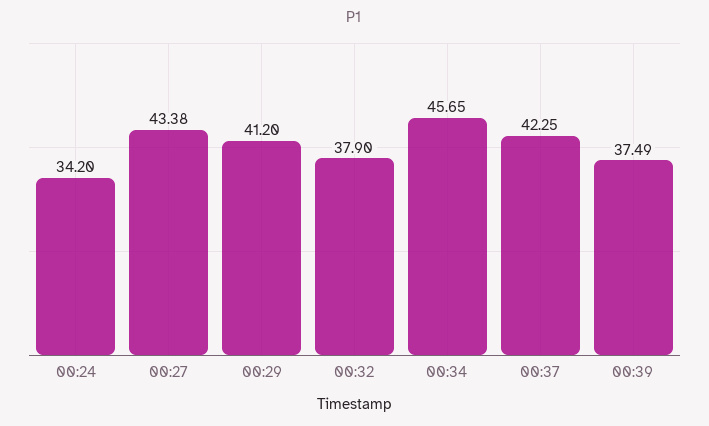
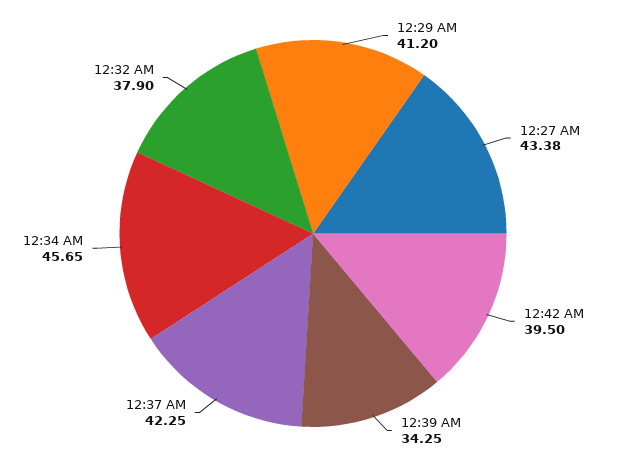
00:24: 34.2 -> none
00:39: 37.49 -> 34.25
12:42 AM: none -> 39.5

